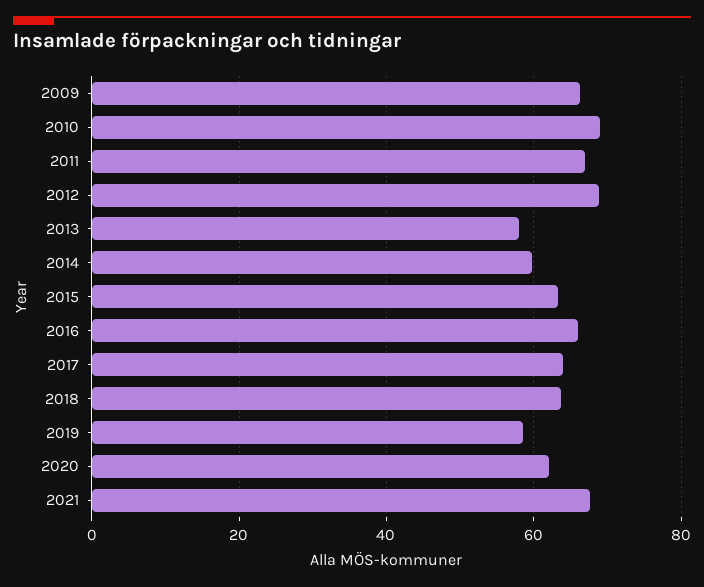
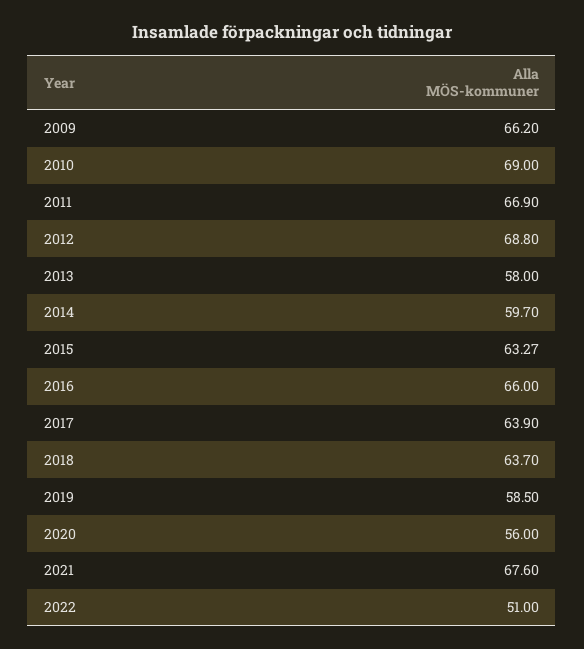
2020: 62 -> 56
2022: none -> 51

